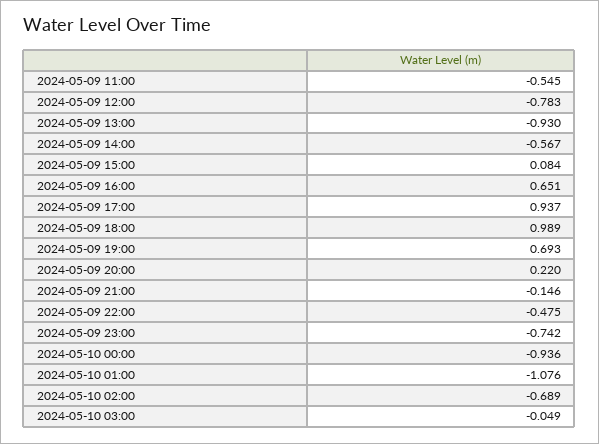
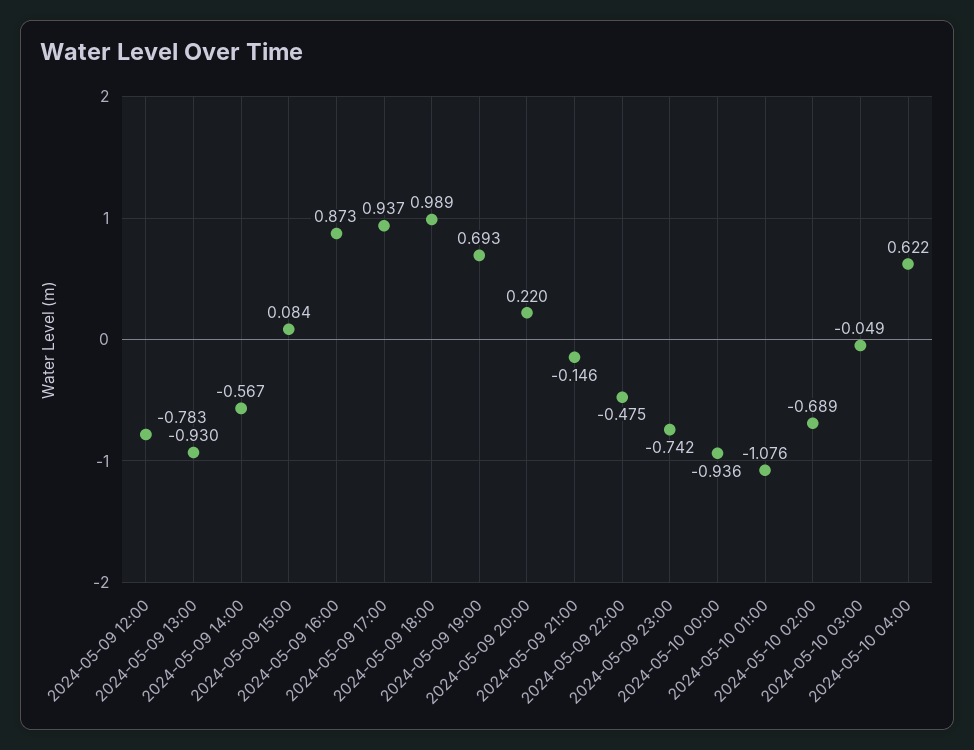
2024-05-09 11:00: -0.545 -> none
2024-05-09 16:00: 0.651 -> 0.873
2024-05-10 04:00: none -> 0.622

